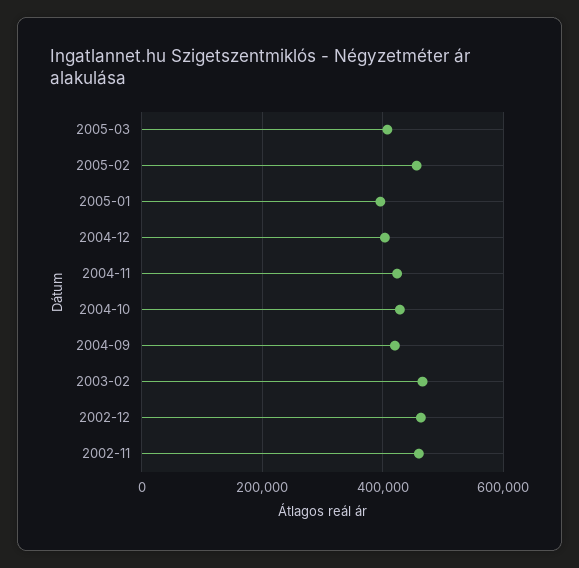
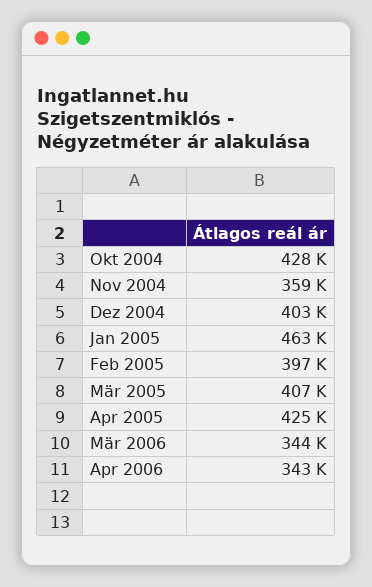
2005-02: 460000 -> 397000
2005-01: 400000 -> 463000
2004-11: 420000 -> 359000
2004-09: 420000 -> none
2003-02: 460000 -> none
2002-12: 460000 -> none
2002-11: 460000 -> none
Apr 2005: none -> 425000
Mär 2006: none -> 344000
Apr 2006: none -> 343000

